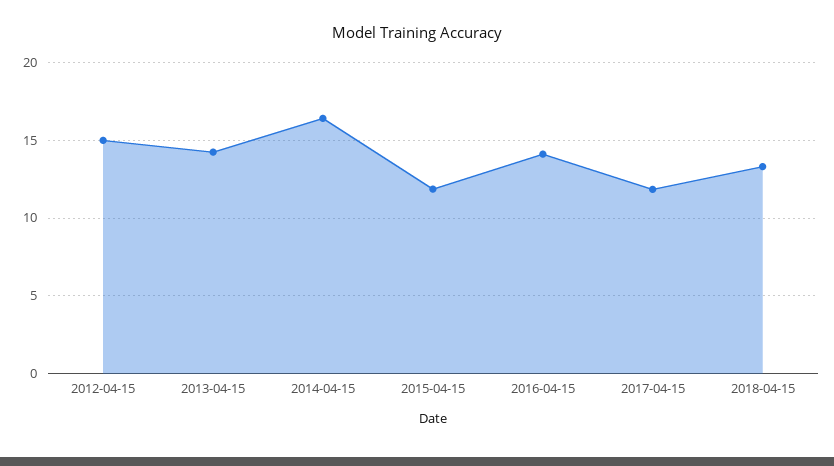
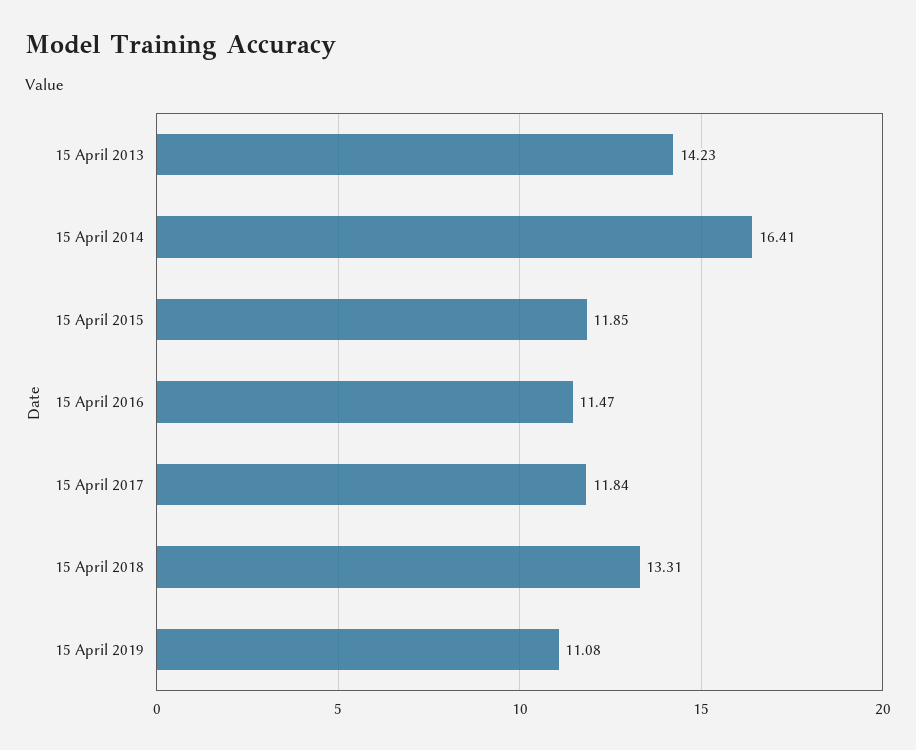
2012-04-15: 15 -> none
2016-04-15: 14 -> 11.47
15 April 2019: none -> 11.08

